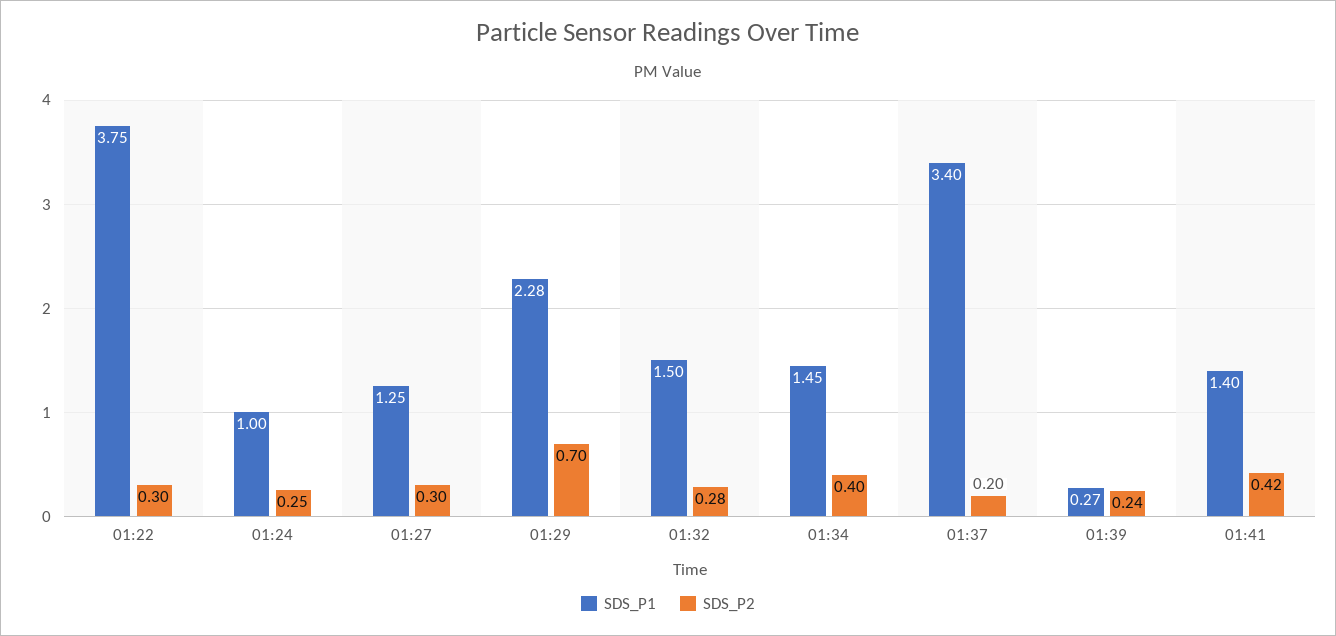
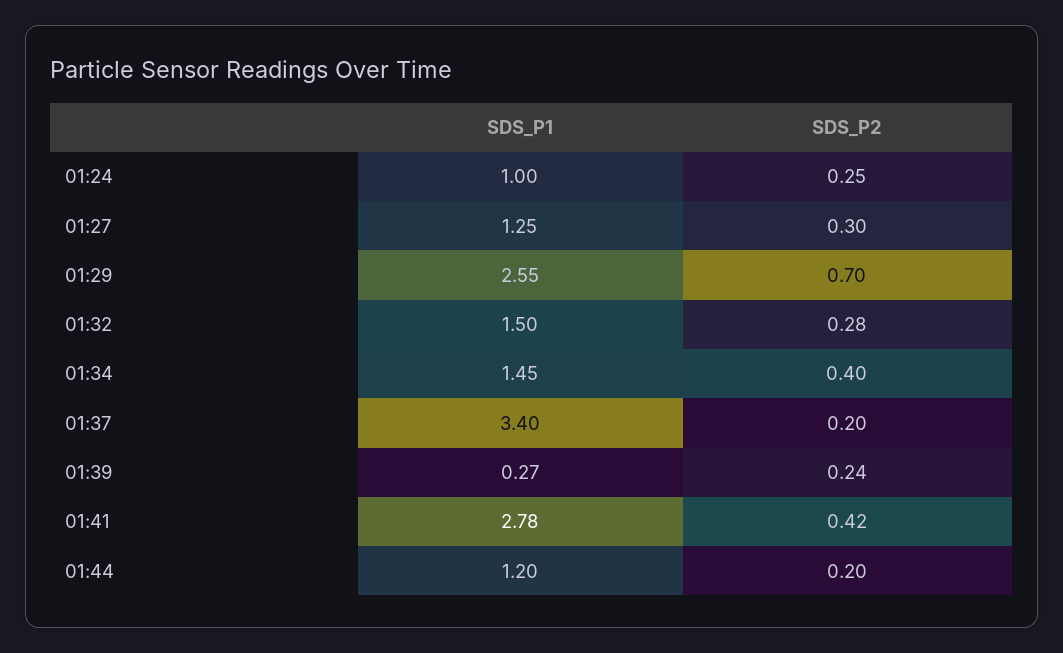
SDS_P1, 01:22: 3.75 -> none
SDS_P2, 01:22: 0.3 -> none
SDS_P1, 01:29: 2.28 -> 2.55
SDS_P1, 01:41: 1.4 -> 2.78
SDS_P1, 01:44: none -> 1.2
SDS_P2, 01:44: none -> 0.2

